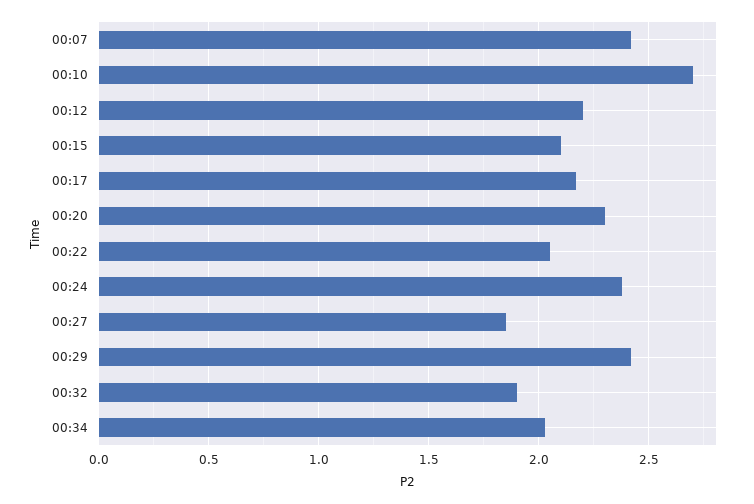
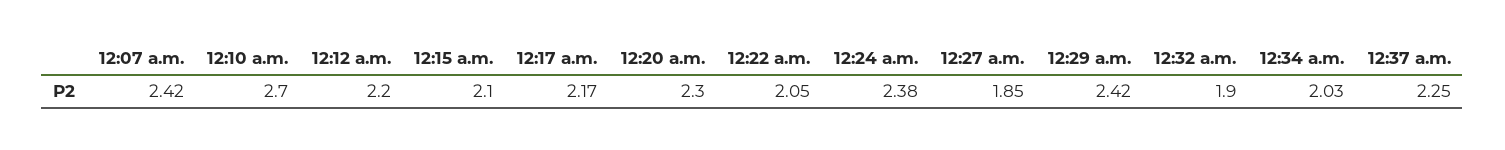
12:37 a.m.: none -> 2.25

